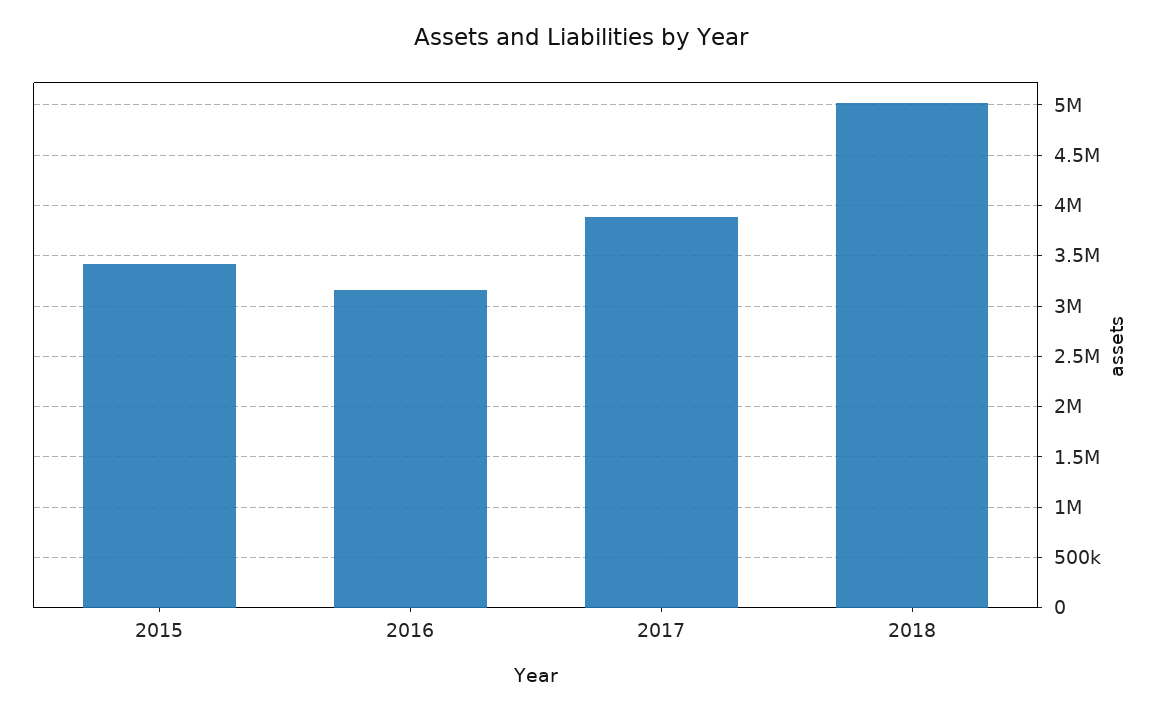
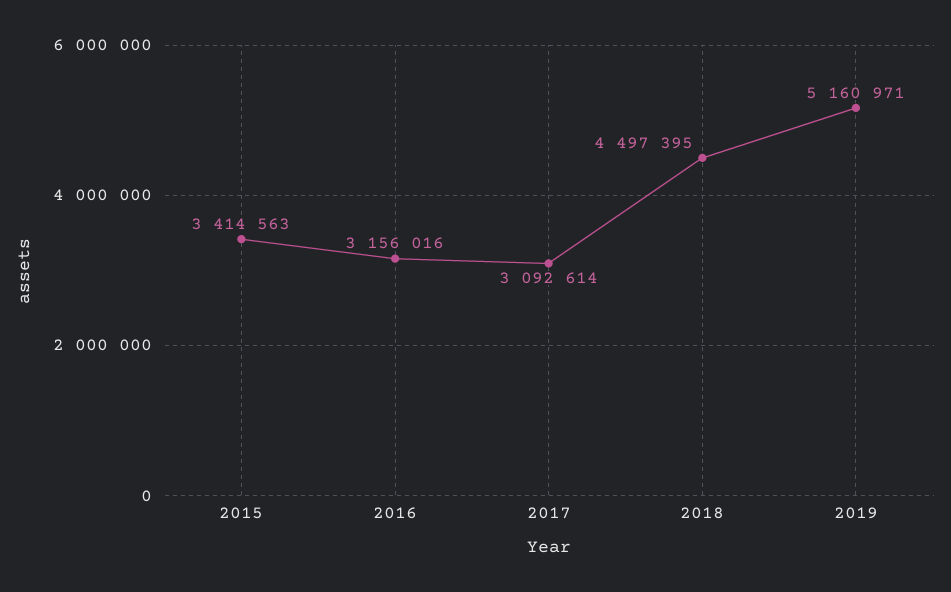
2017: 3900000 -> 3092614
2018: 5000000 -> 4497395
2019: none -> 5160971

